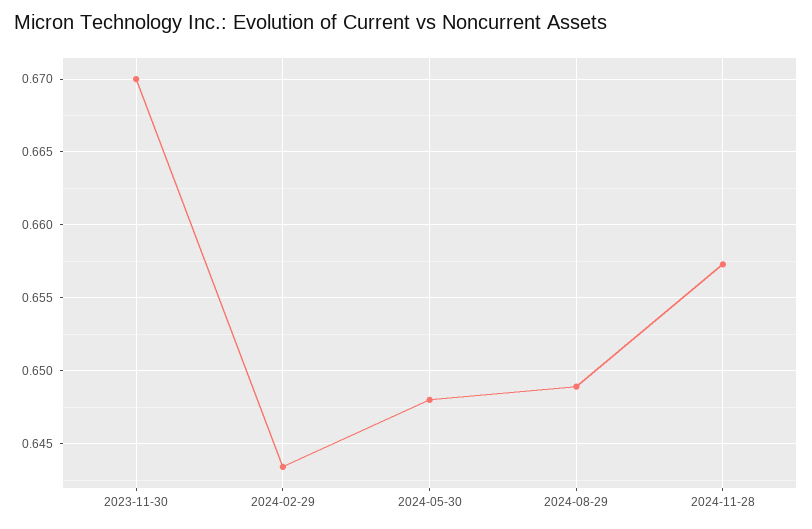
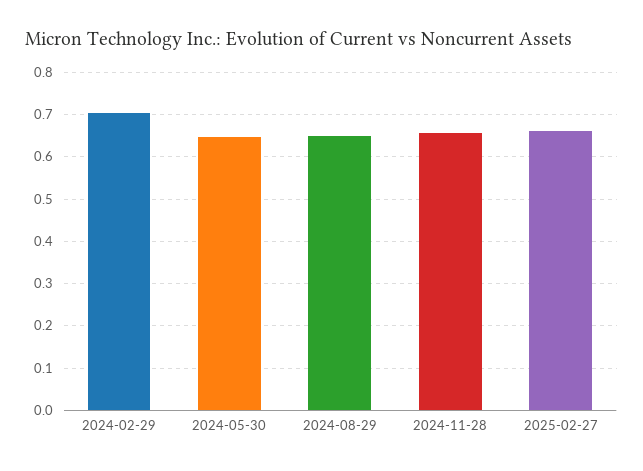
2023-11-30: 0.67 -> none
2024-02-29: 0.6435 -> 0.7
2025-02-27: none -> 0.66

